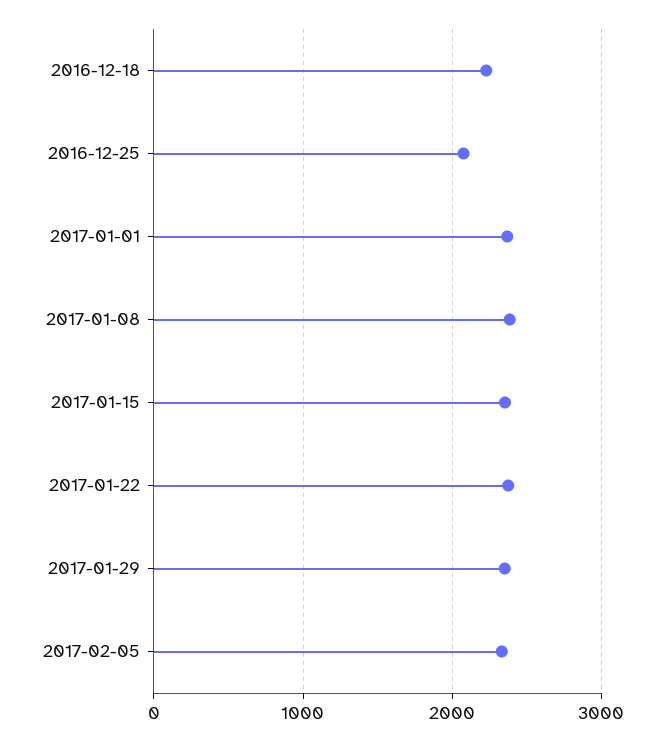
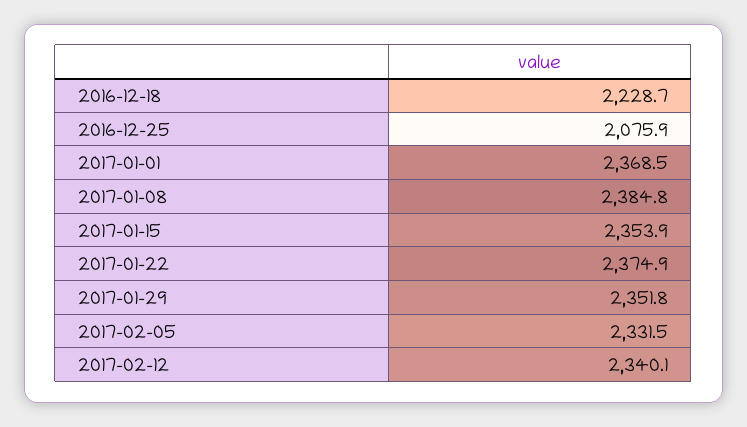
2017-02-12: none -> 2340.1

